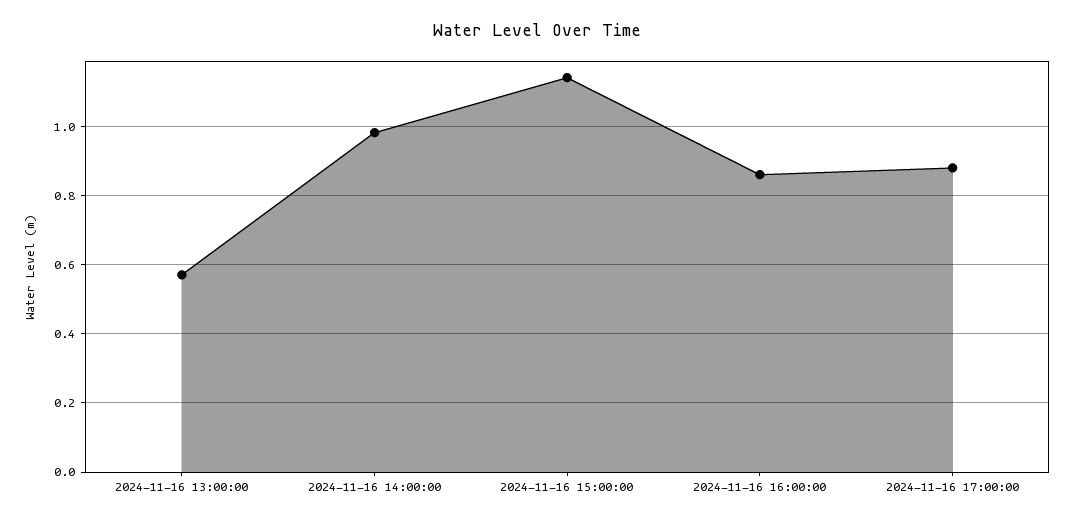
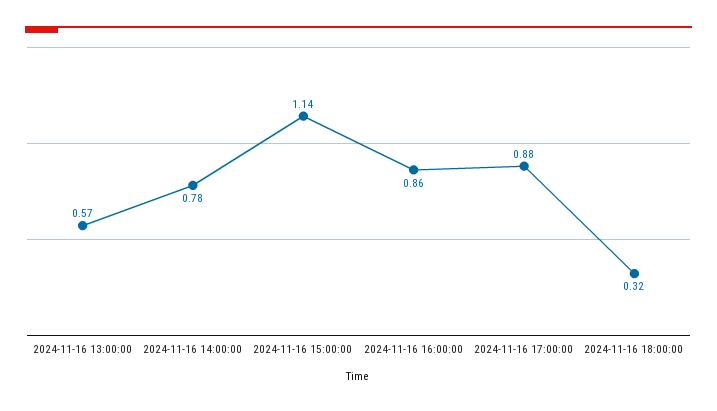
2024-11-16 14:00:00: 0.98 -> 0.78
2024-11-16 18:00:00: none -> 0.32

